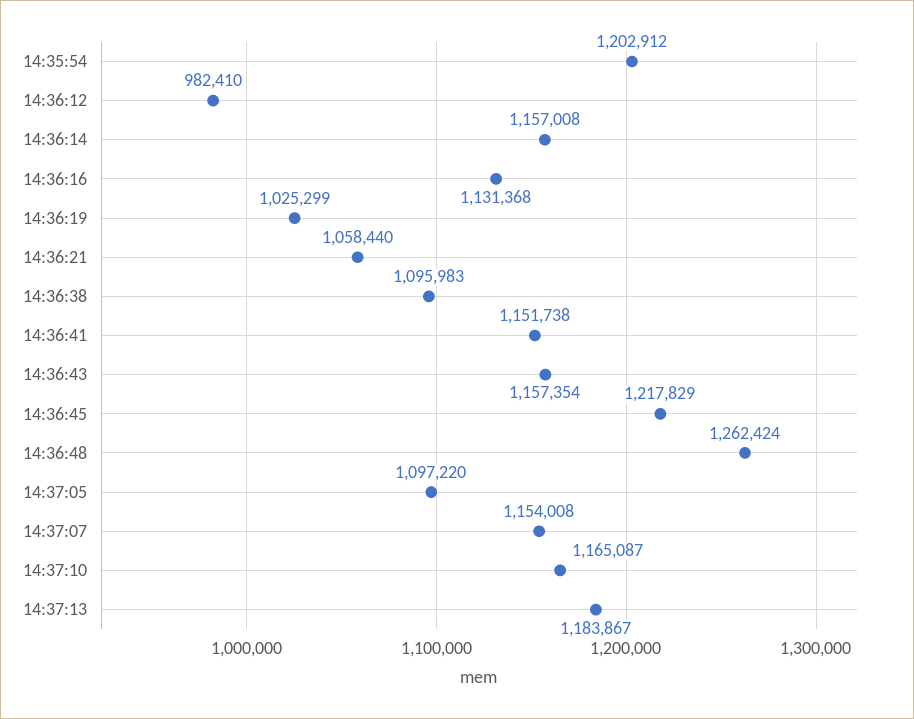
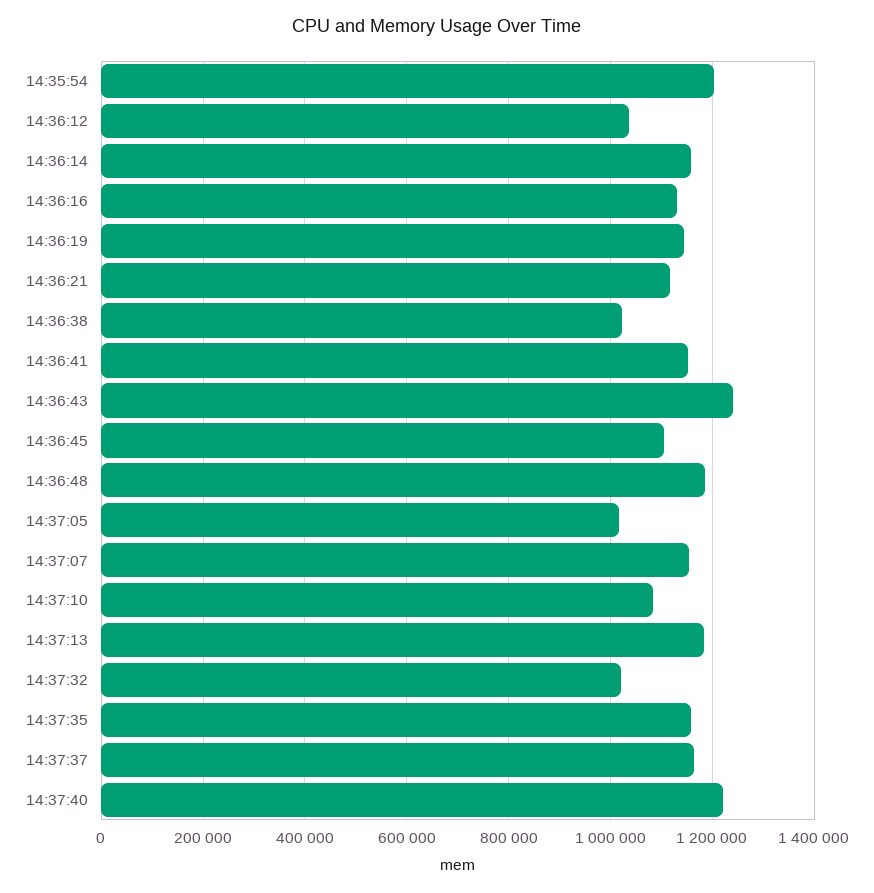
14:36:12: 982410 -> 1040000
14:36:19: 1025299 -> 1140000
14:36:21: 1058440 -> 1120000
14:36:38: 1095983 -> 1020000
14:36:43: 1157354 -> 1240000
14:36:45: 1217829 -> 1100000
14:36:48: 1262424 -> 1180000
14:37:05: 1097220 -> 1020000
14:37:10: 1165087 -> 1080000
14:37:32: none -> 1020000
14:37:35: none -> 1160000
14:37:37: none -> 1160000
14:37:40: none -> 1220000

